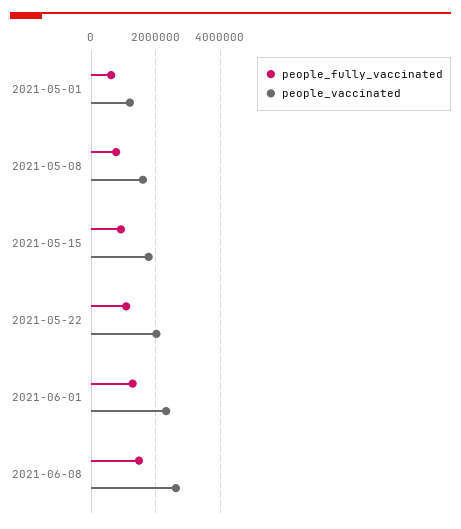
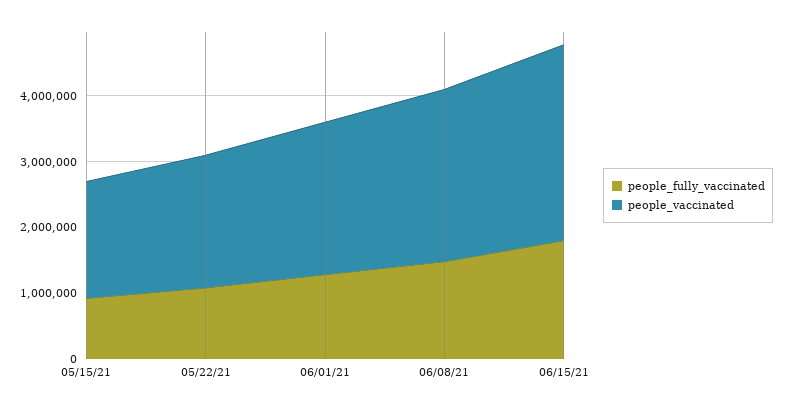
people_fully_vaccinated, 2021-05-01: 600000 -> none
people_vaccinated, 2021-05-01: 1200000 -> none
people_fully_vaccinated, 2021-05-08: 800000 -> none
people_vaccinated, 2021-05-08: 1600000 -> none
people_fully_vaccinated, 06/15/21: none -> 1800000
people_vaccinated, 06/15/21: none -> 3000000

